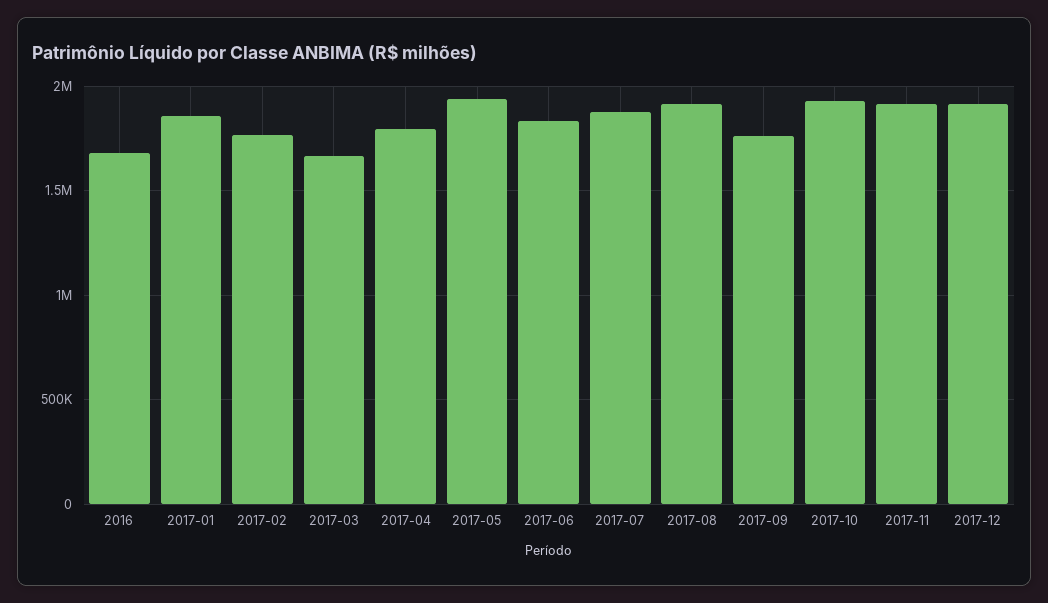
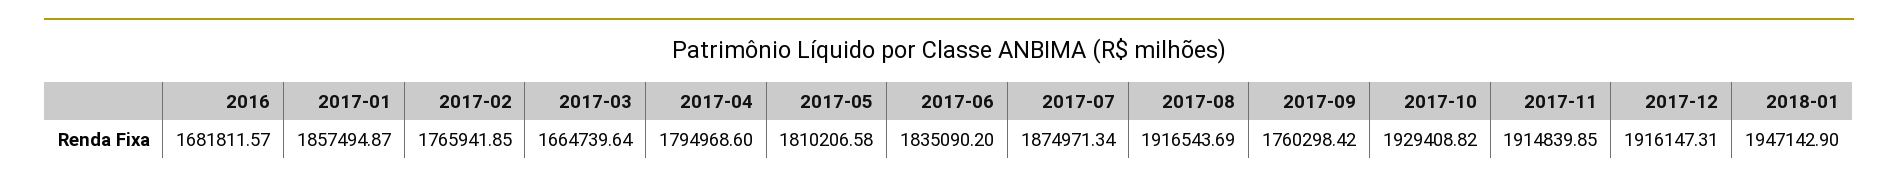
2017-05: 1950000 -> 1810206.58
2018-01: none -> 1947142.9

